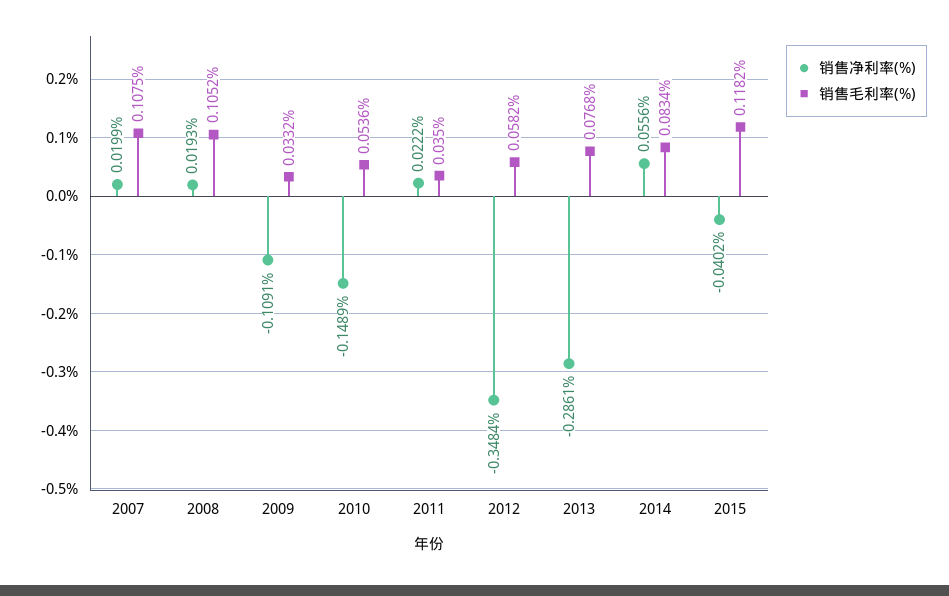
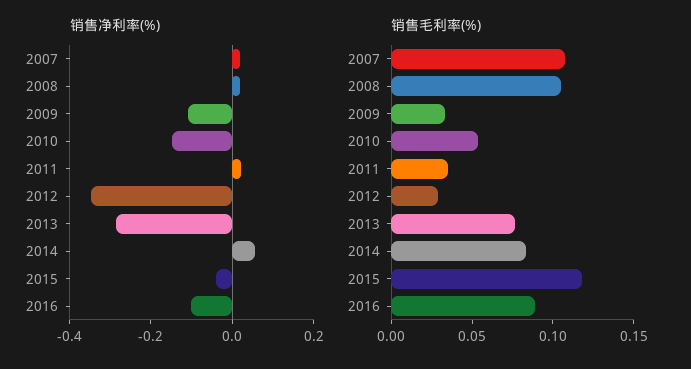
销售毛利率(%), 2012: 0.0582 -> 0.03
销售净利率(%), 2016: none -> -0.1
销售毛利率(%), 2016: none -> 0.09

